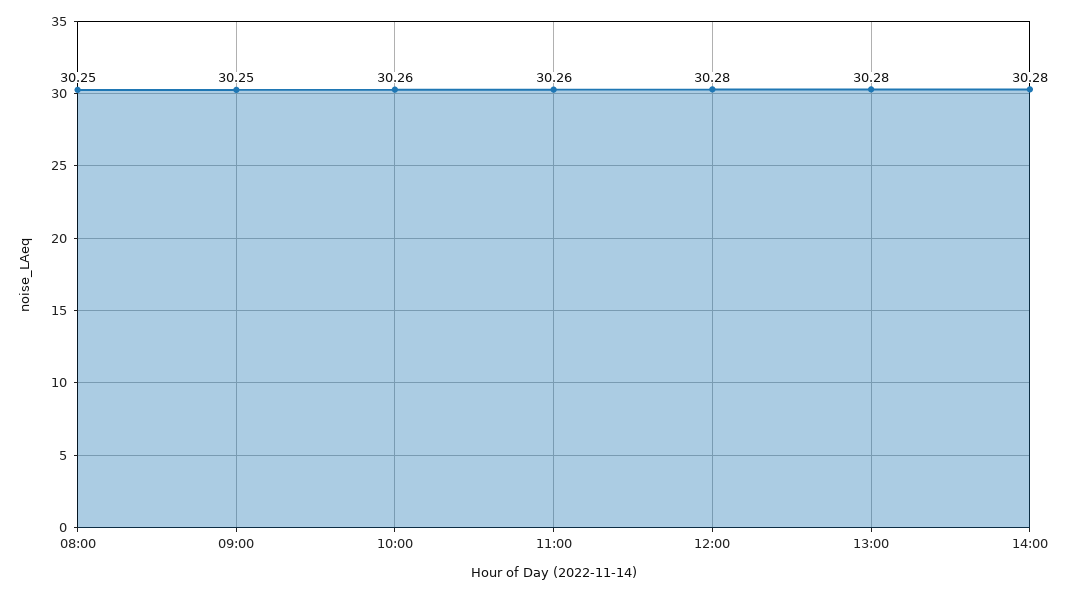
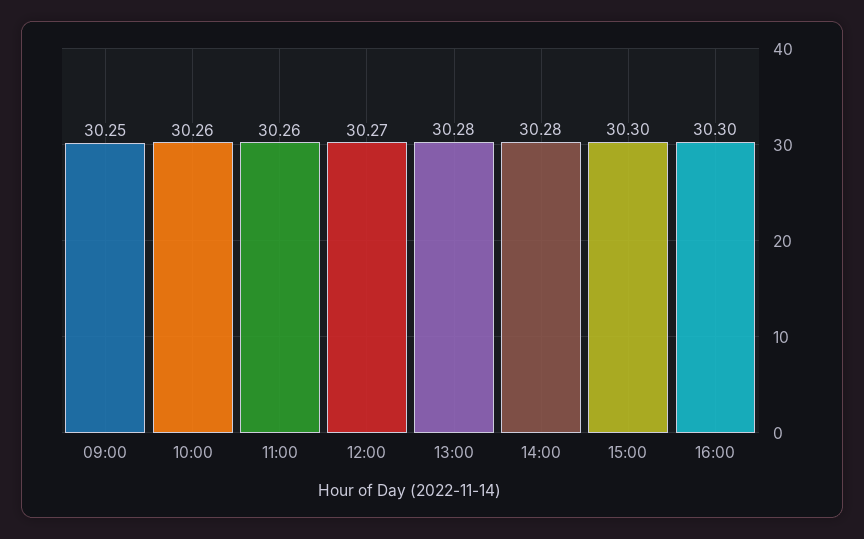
08:00: 30.25 -> none
12:00: 30.28 -> 30.27
15:00: none -> 30.3
16:00: none -> 30.3

